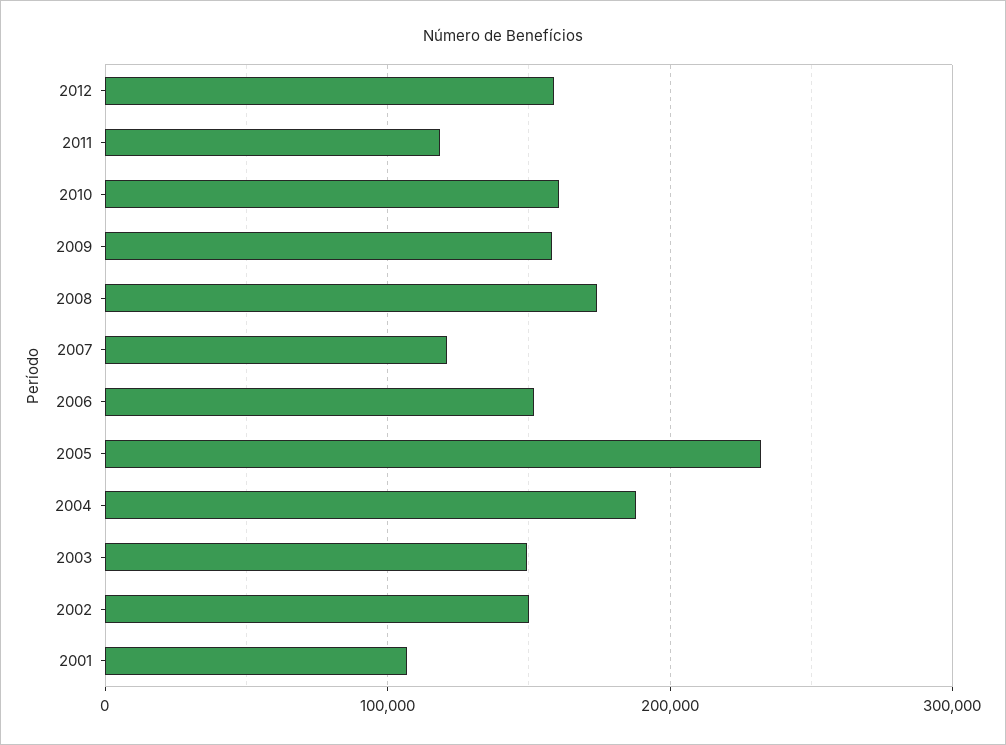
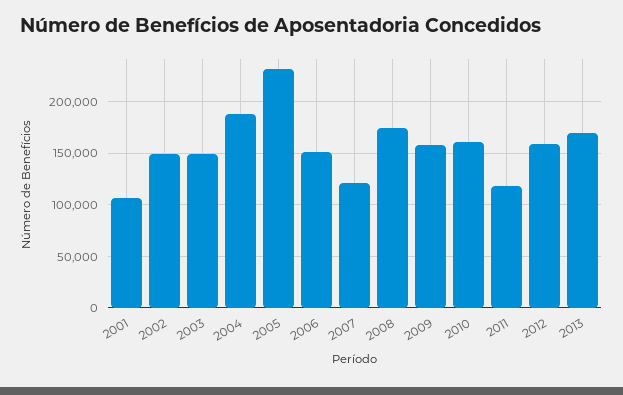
2013: none -> 170000

